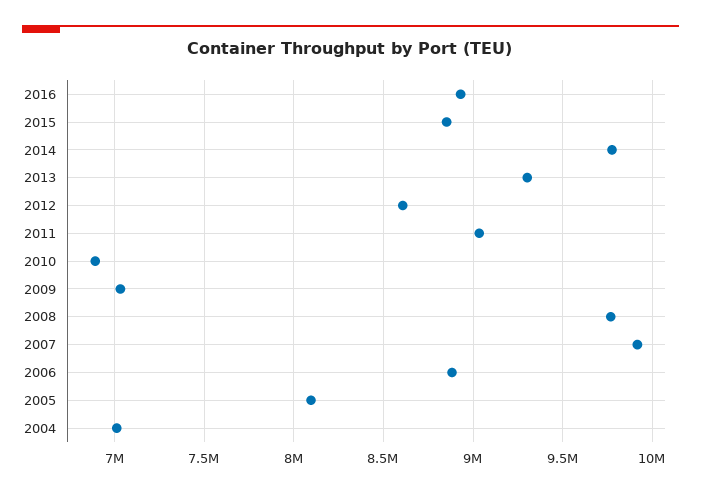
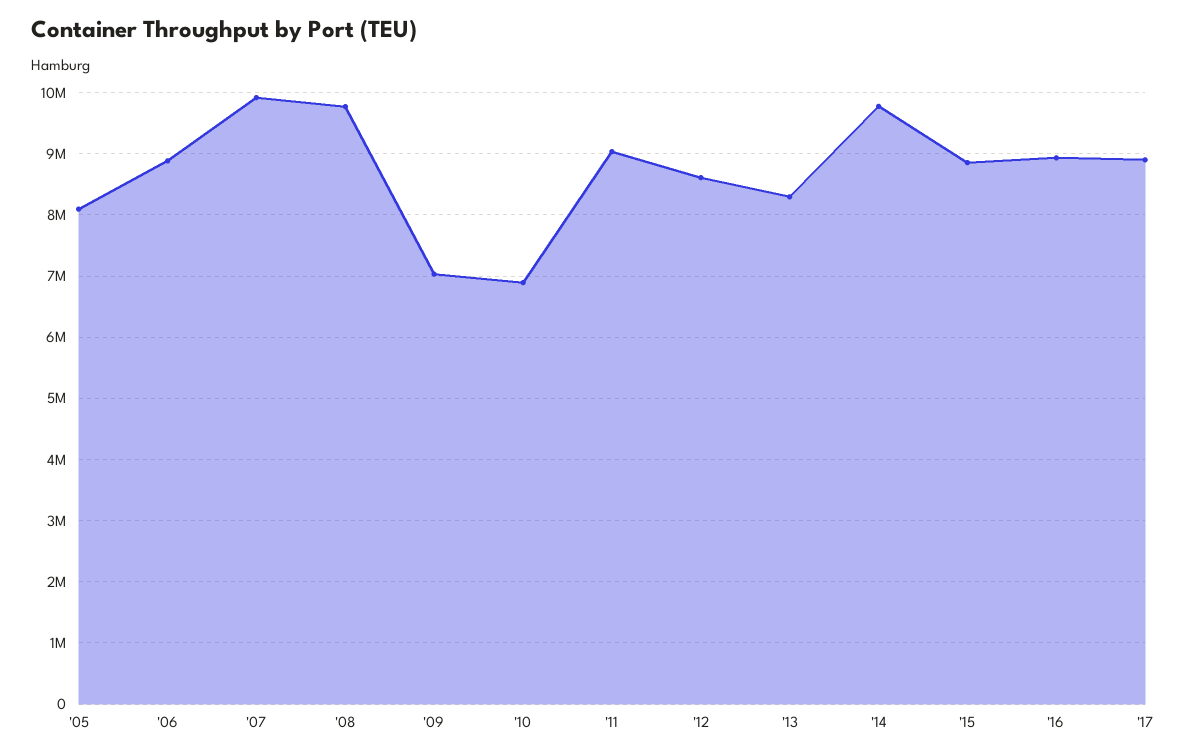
2013: 9300000 -> 8300000
2004: 7000000 -> none
'17: none -> 8900000

